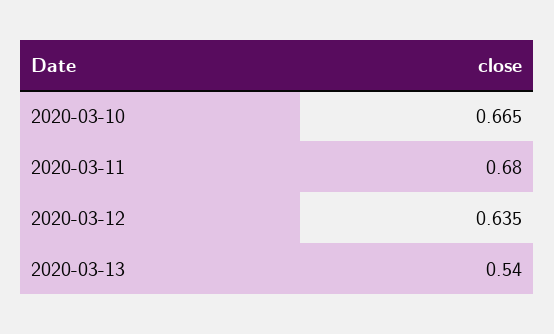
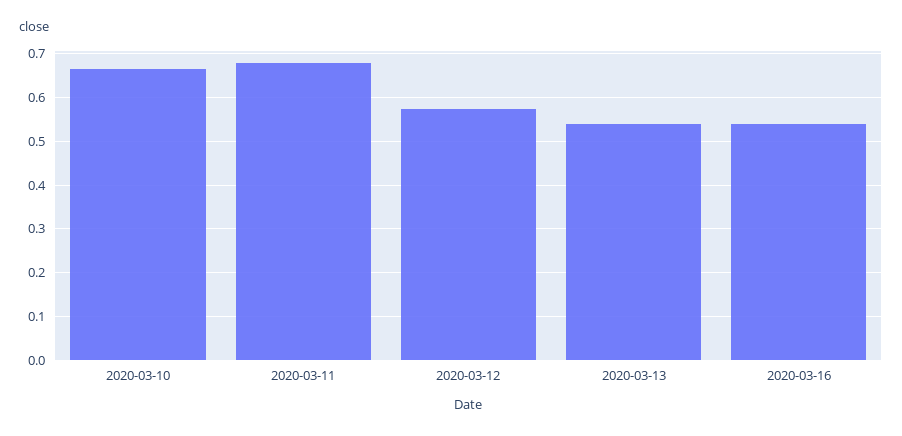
2020-03-12: 0.635 -> 0.58
2020-03-16: none -> 0.54

